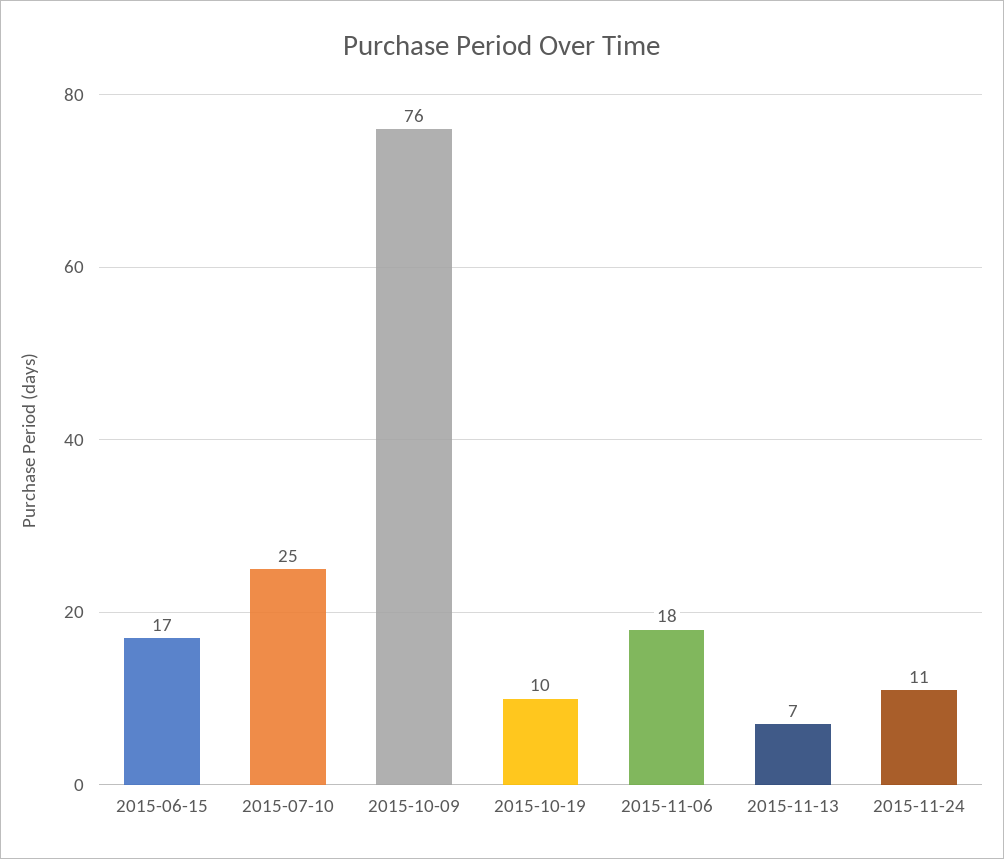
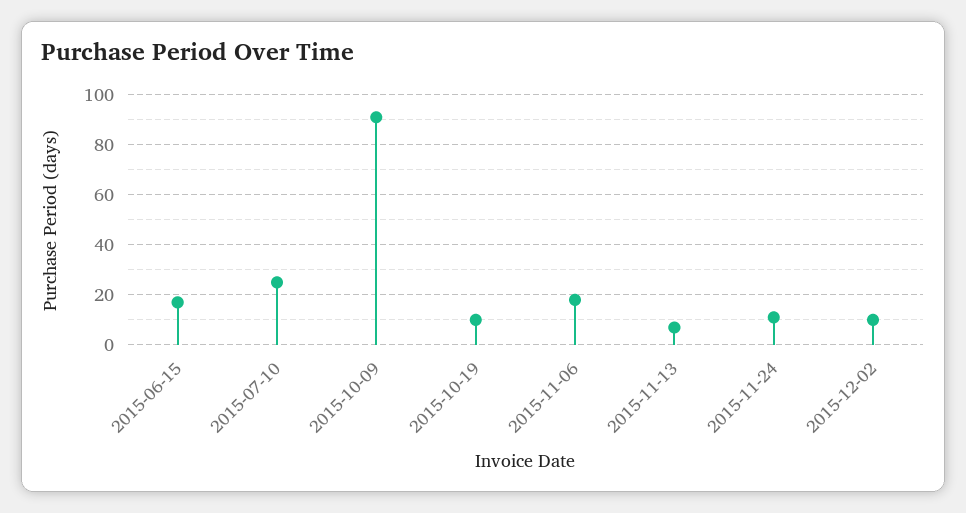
2015-10-09: 76 -> 90
2015-12-02: none -> 10

